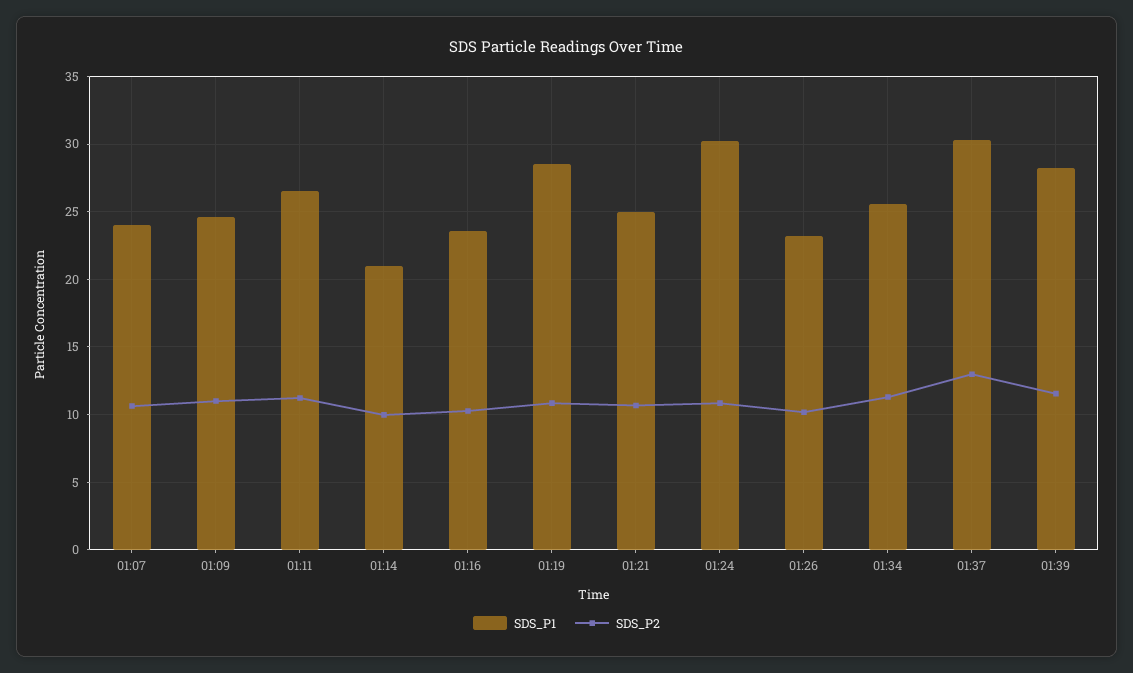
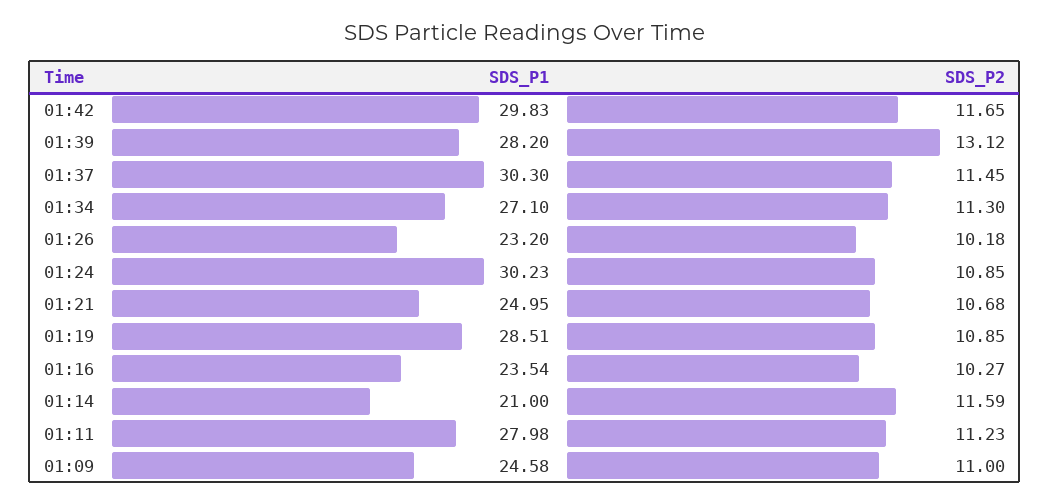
SDS_P1, 01:07: 24 -> none
SDS_P2, 01:07: 10.5 -> none
SDS_P1, 01:11: 26.5 -> 27.98
SDS_P2, 01:14: 10 -> 11.59
SDS_P1, 01:34: 25.5 -> 27.1
SDS_P2, 01:37: 13 -> 11.45
SDS_P2, 01:39: 11.5 -> 13.12
SDS_P1, 01:42: none -> 29.83
SDS_P2, 01:42: none -> 11.65

